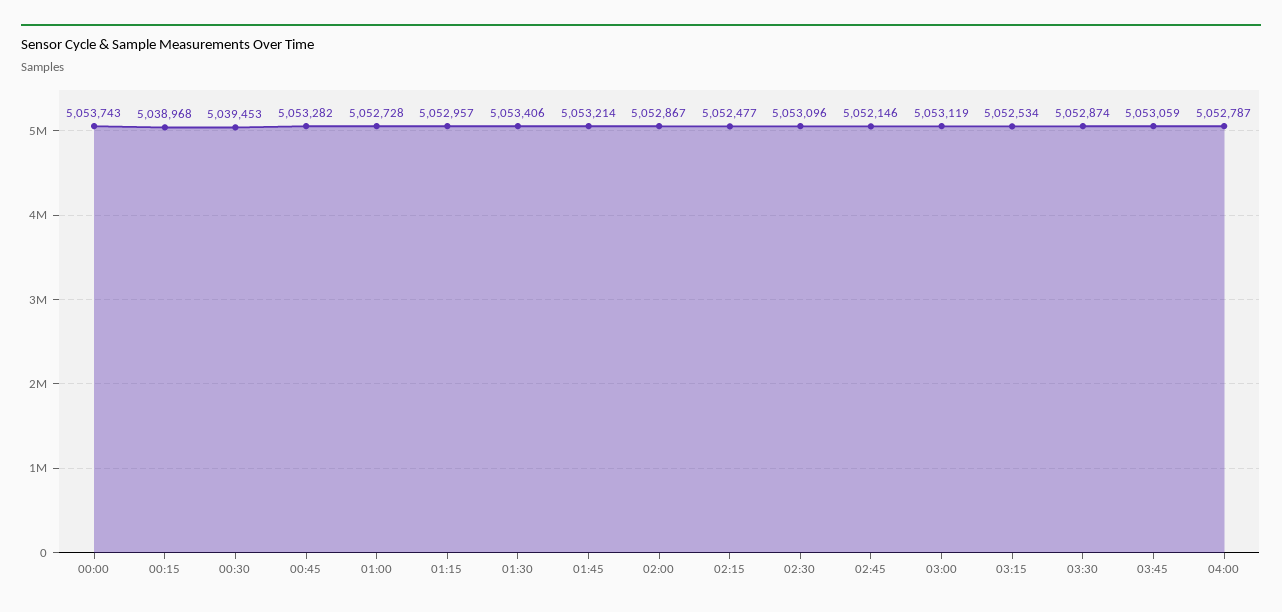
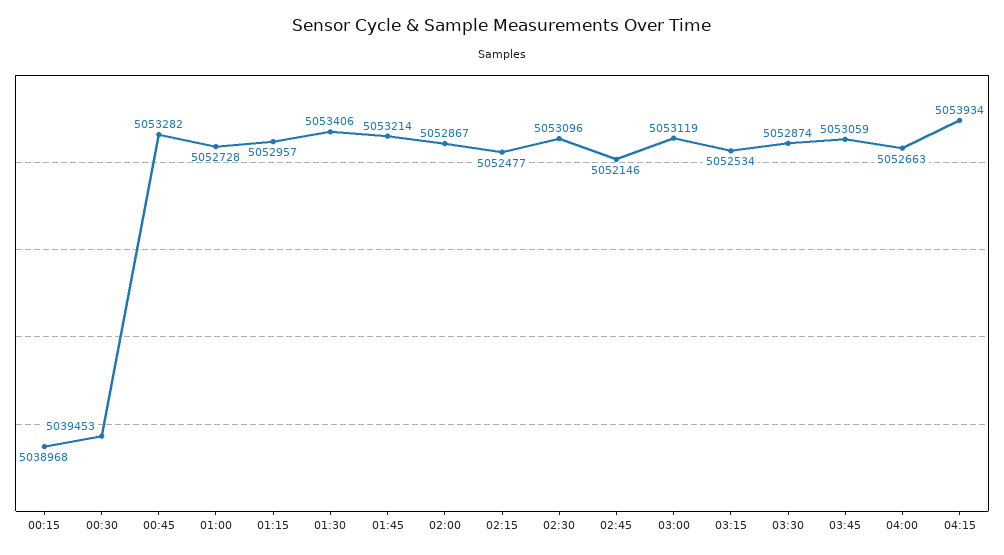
00:00: 5053743 -> none
04:00: 5052787 -> 5052663
04:15: none -> 5053934

